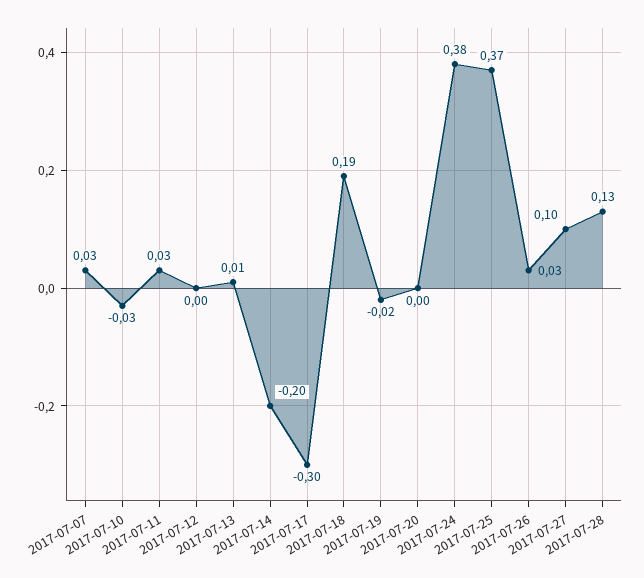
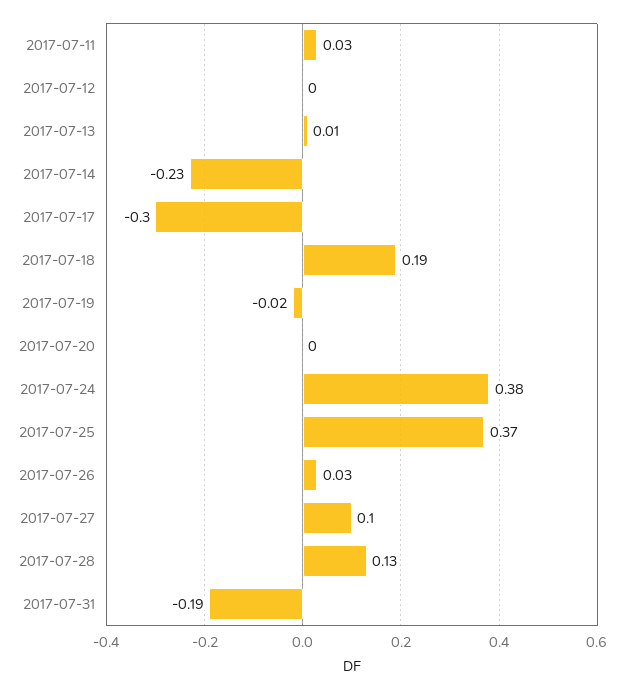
2017-07-07: 0.03 -> none
2017-07-10: -0.03 -> none
2017-07-14: -0.2 -> -0.23
2017-07-31: none -> -0.19

